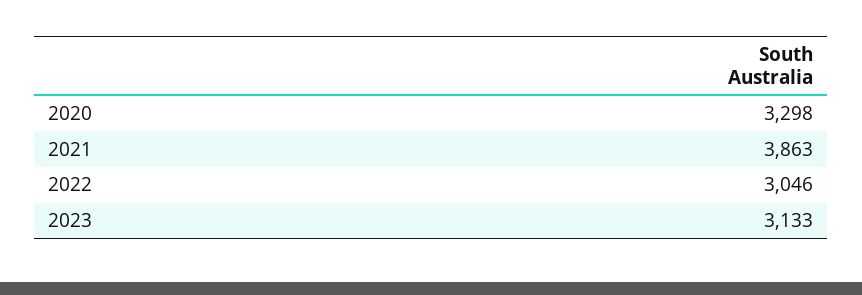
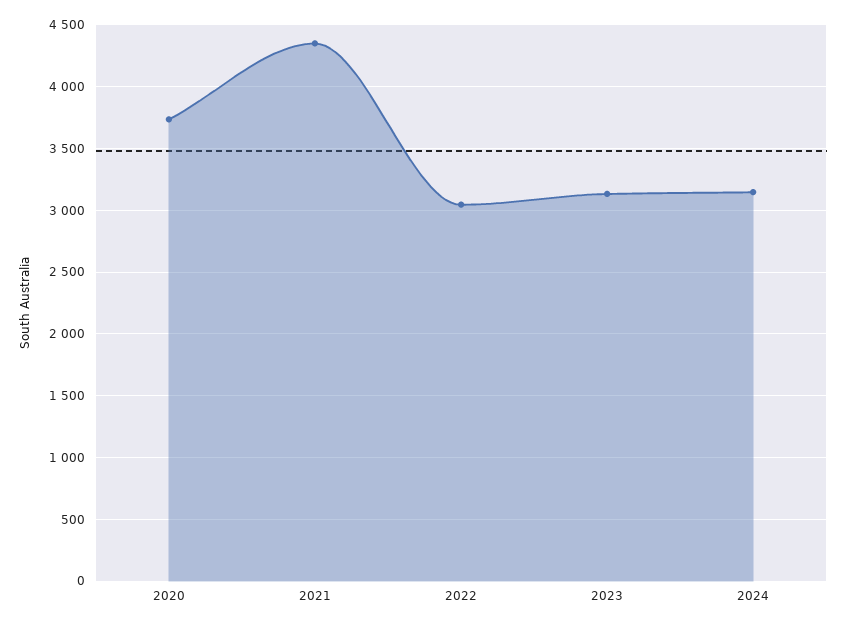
2020: 3298 -> 3750
2021: 3863 -> 4350
2024: none -> 3150

